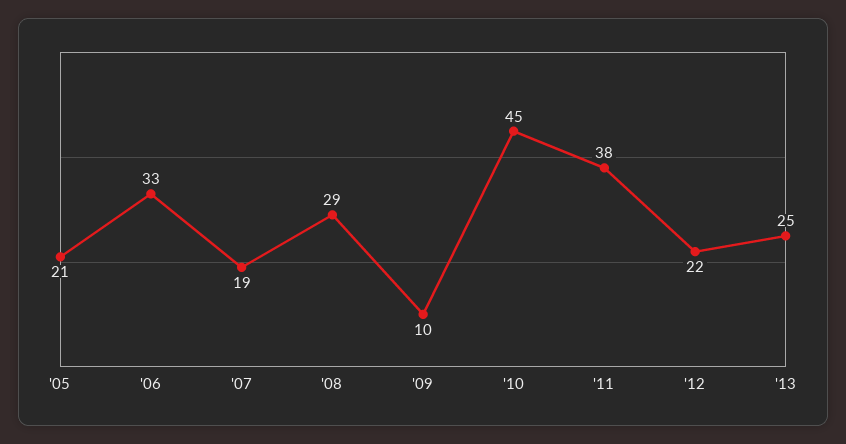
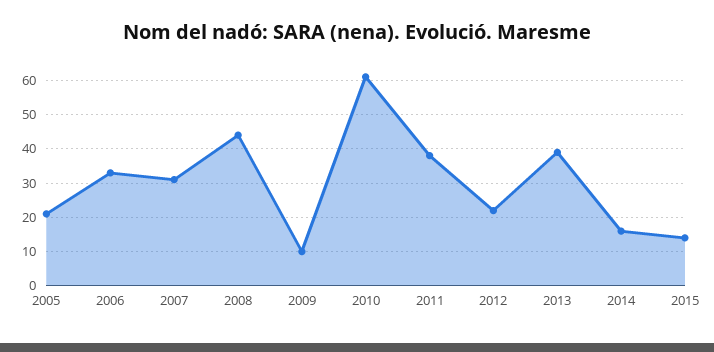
'07: 19 -> 30
'08: 29 -> 45
'10: 45 -> 60
'13: 25 -> 40
2014: none -> 15
2015: none -> 15

